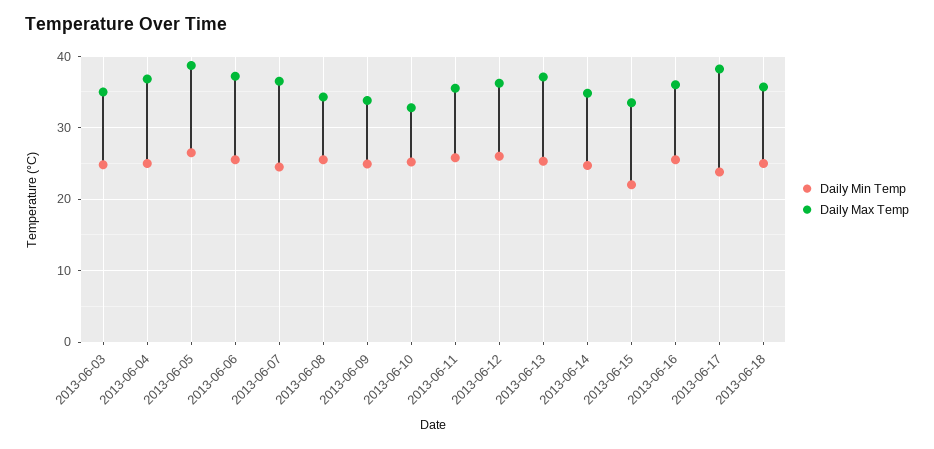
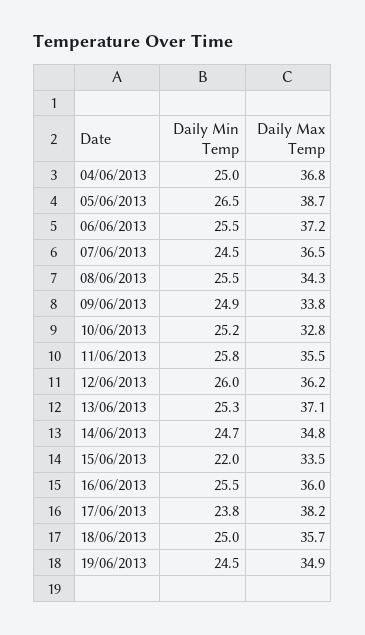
Daily Min Temp, 2013-06-03: 25 -> none
Daily Max Temp, 2013-06-03: 35 -> none
Daily Min Temp, 19/06/2013: none -> 24.5
Daily Max Temp, 19/06/2013: none -> 34.9

